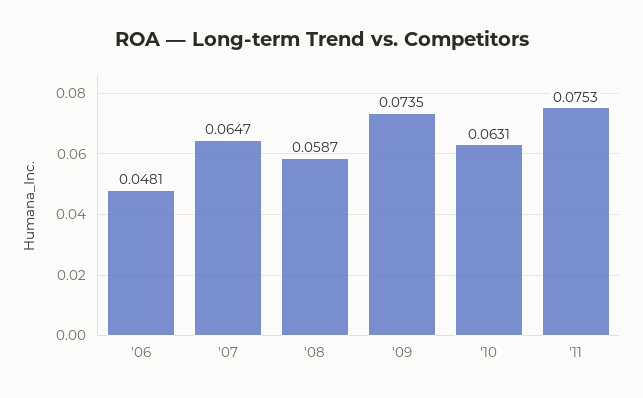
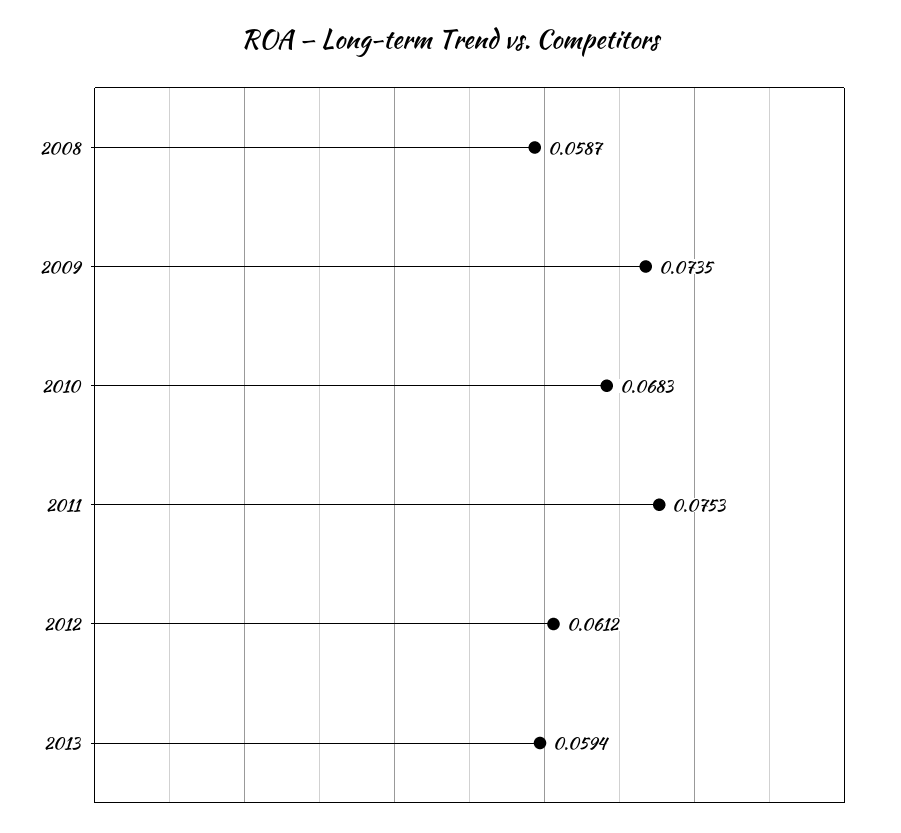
'06: 0.0481 -> none
'07: 0.0647 -> none
'10: 0.0631 -> 0.0683
2012: none -> 0.0612
2013: none -> 0.0594

